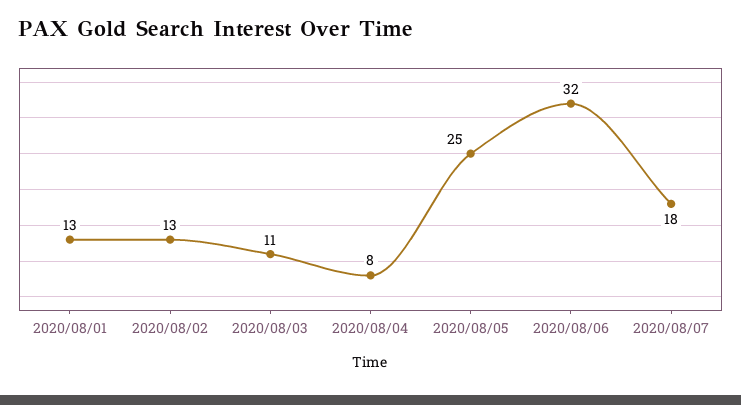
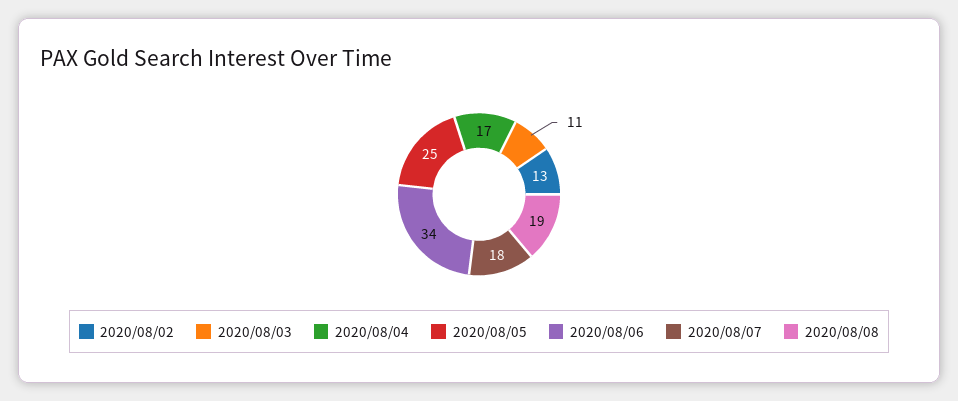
2020/08/01: 13 -> none
2020/08/04: 8 -> 17
2020/08/06: 32 -> 34
2020/08/08: none -> 19

